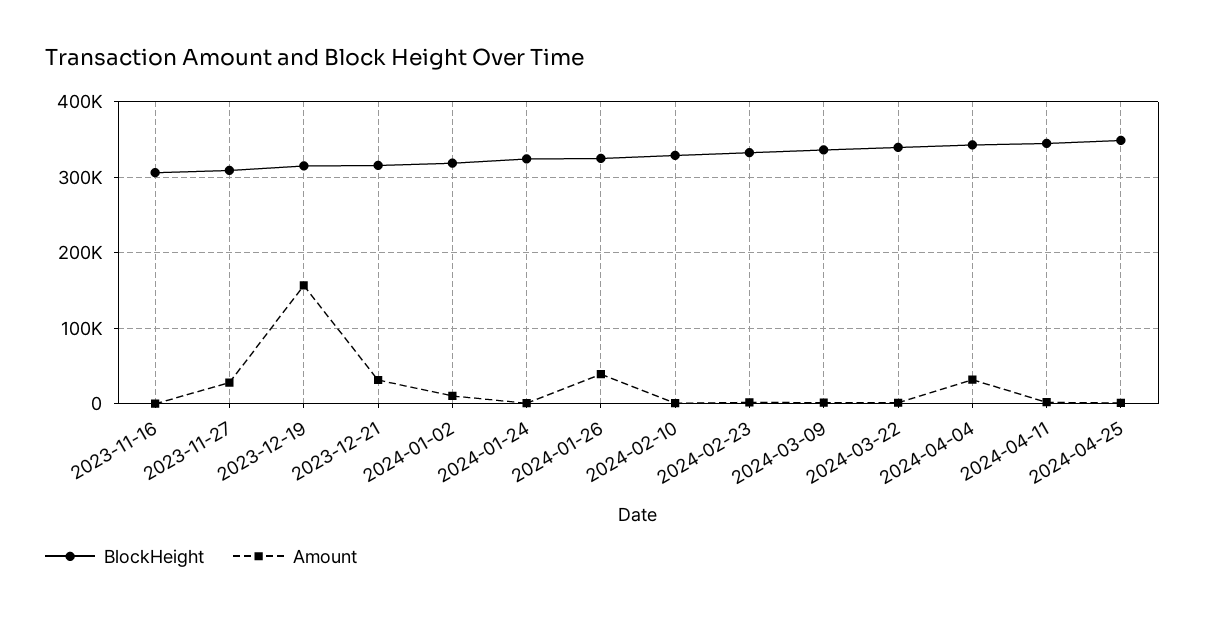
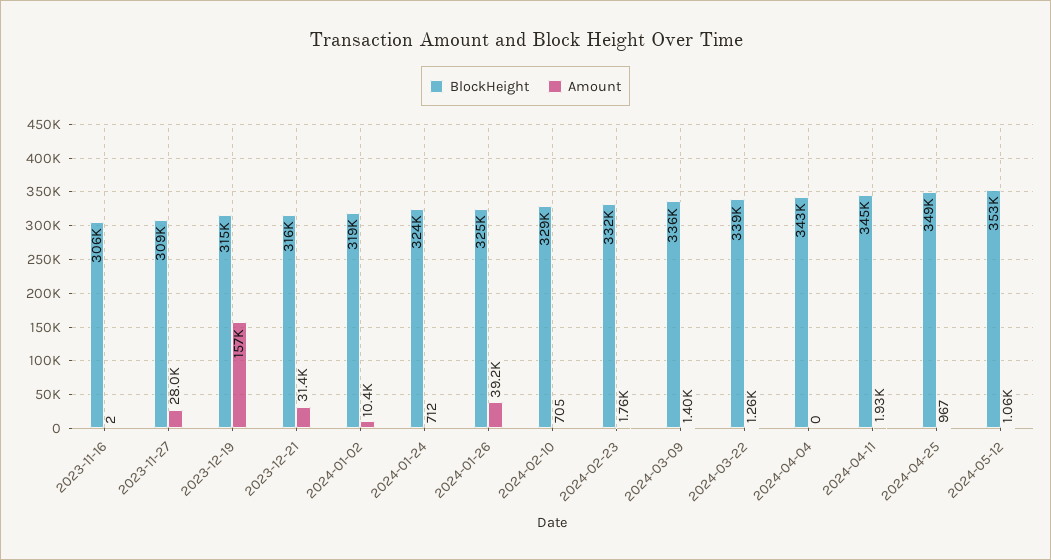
Amount, 2024-04-04: 30000 -> 0
BlockHeight, 2024-05-12: none -> 353000
Amount, 2024-05-12: none -> 1060

